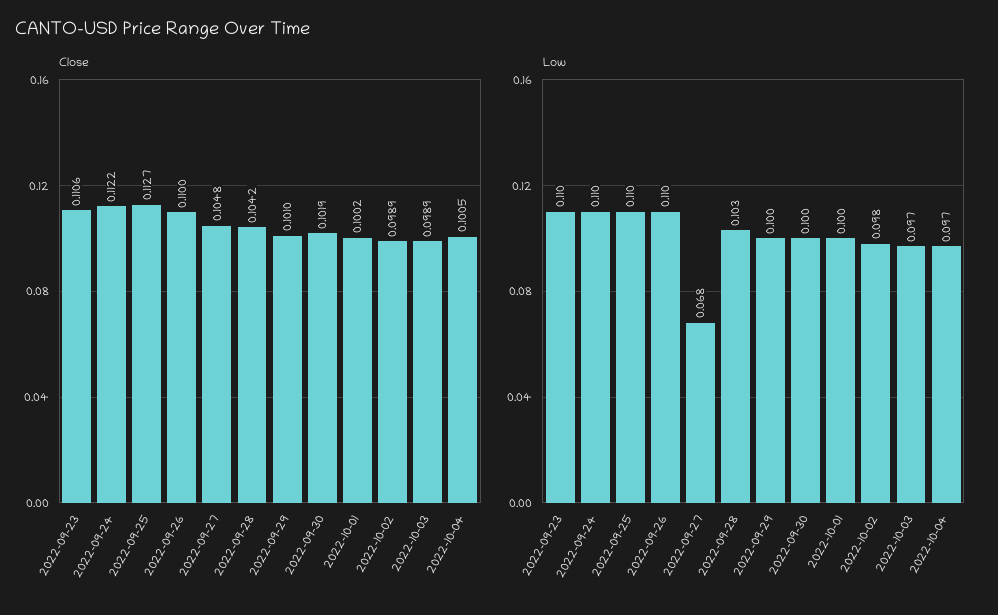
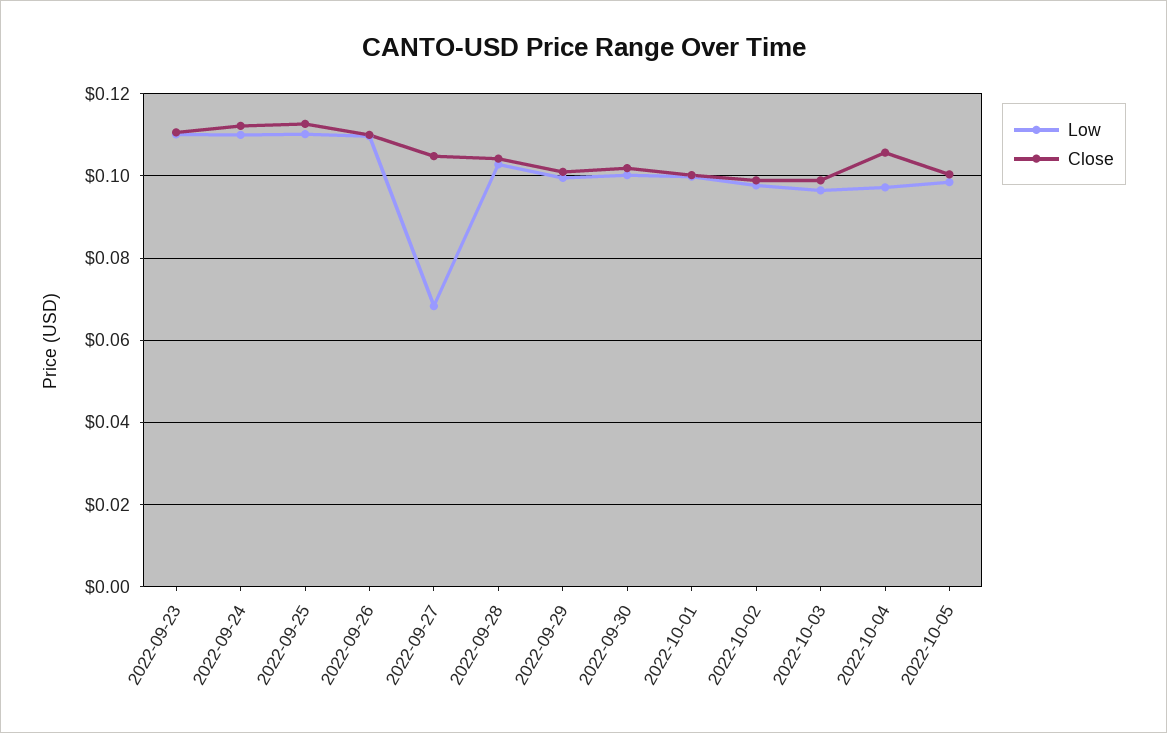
Close, 2022-10-04: 0.1005 -> 0.106
Low, 2022-10-05: none -> 0.098
Close, 2022-10-05: none -> 0.1

